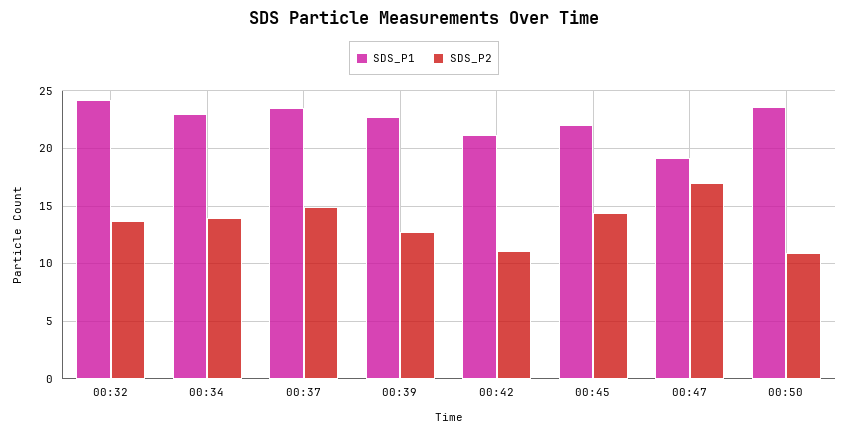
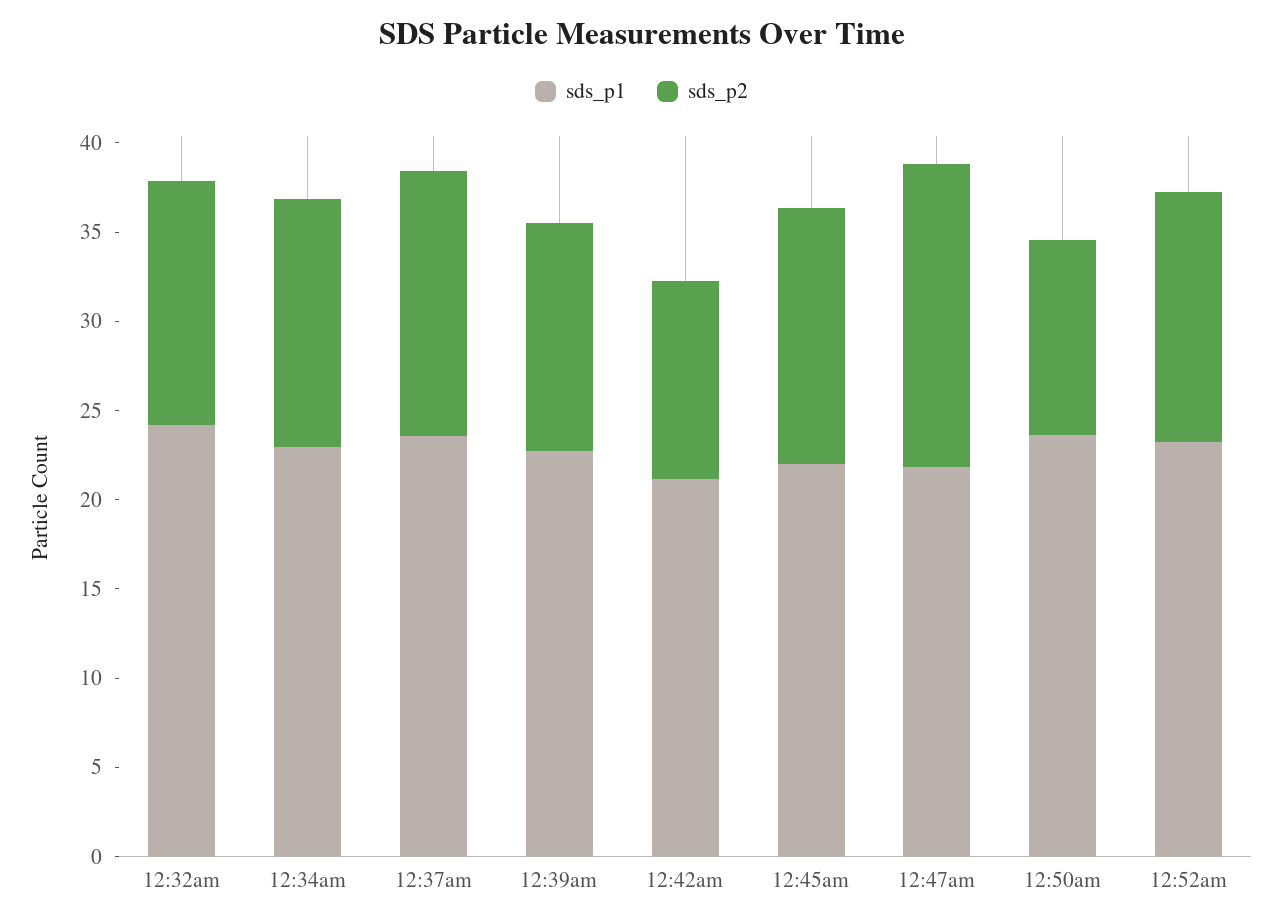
SDS_P1, 00:47: 19 -> 22
SDS_P1, 12:52am: none -> 23
SDS_P2, 12:52am: none -> 14

